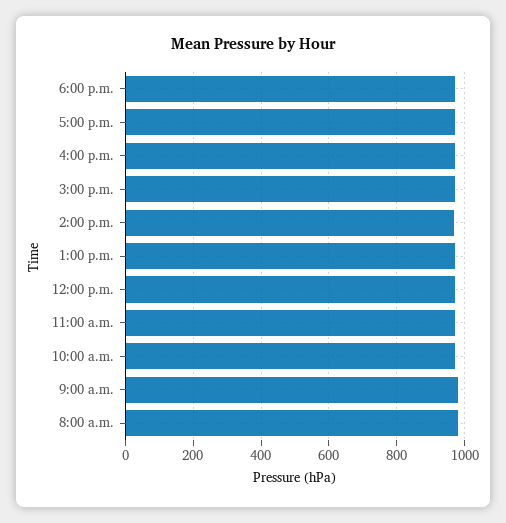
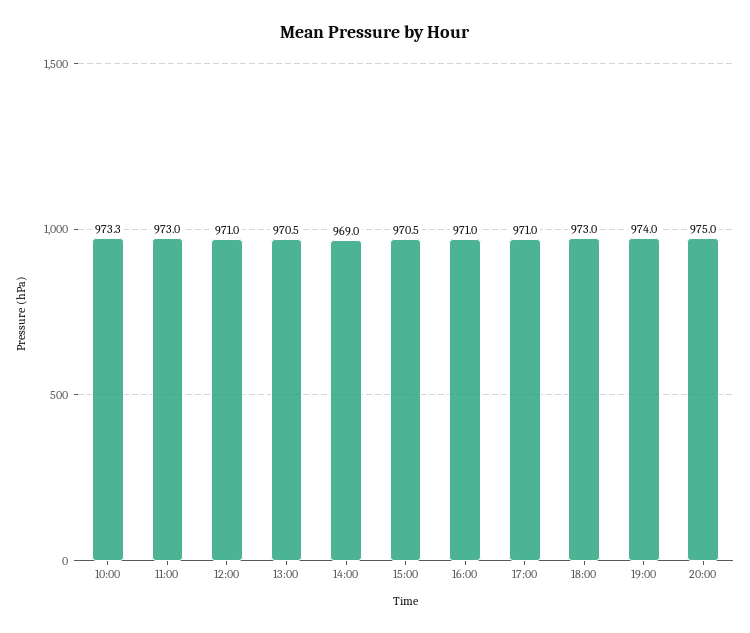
9:00 a.m.: 980 -> none
8:00 a.m.: 980 -> none
19:00: none -> 974
20:00: none -> 975

